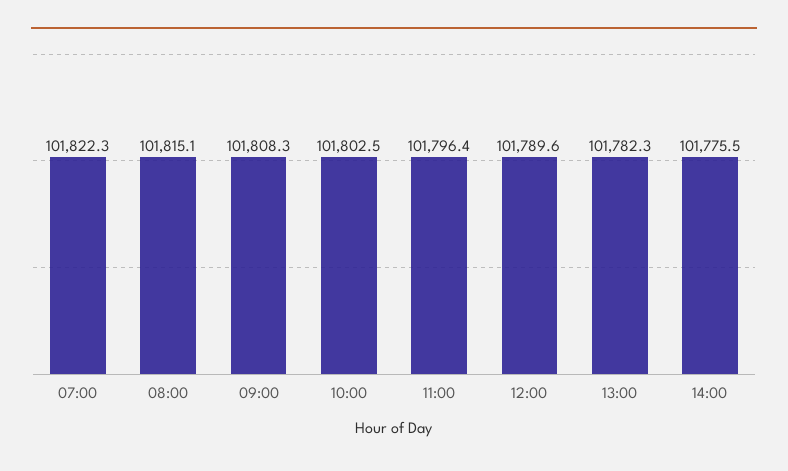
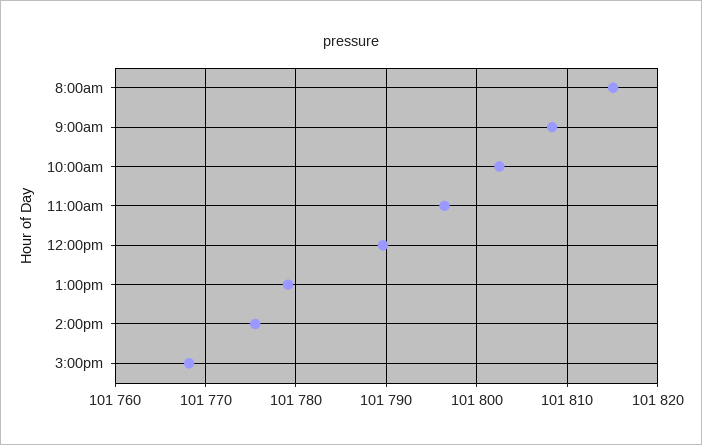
07:00: 101822.3 -> none
13:00: 101782.3 -> 101779
3:00pm: none -> 101768

